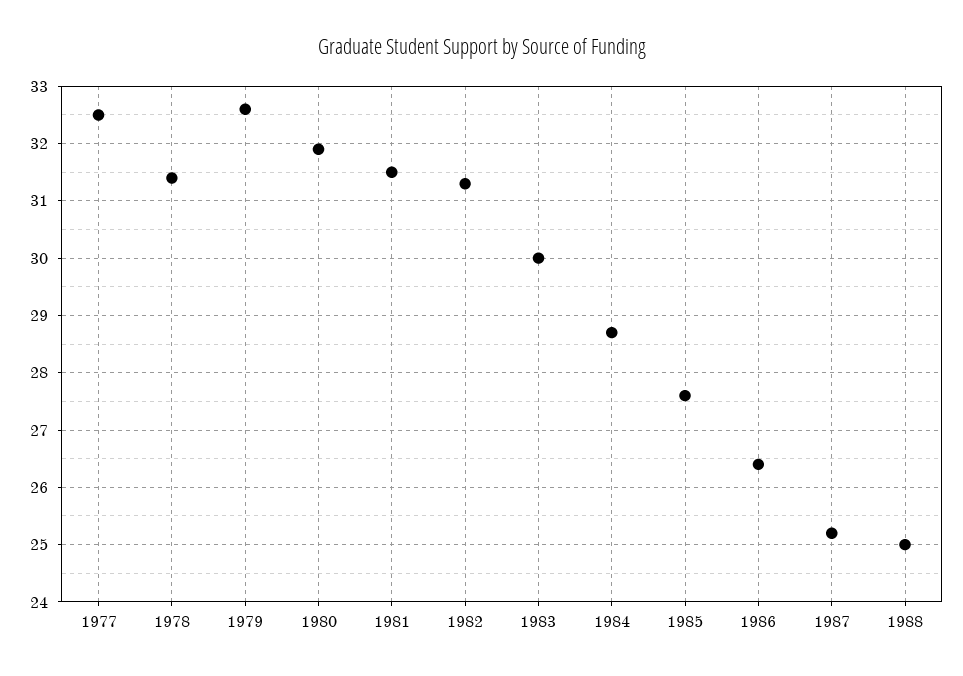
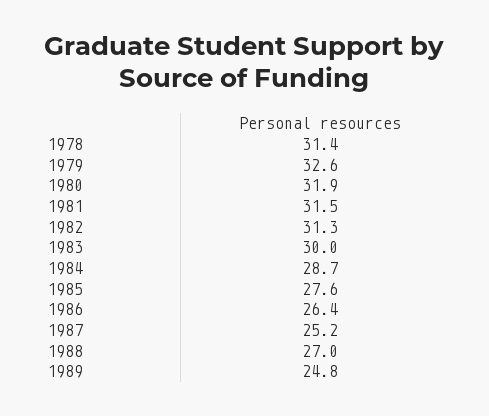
1977: 32.5 -> none
1988: 25 -> 27
1989: none -> 24.8

